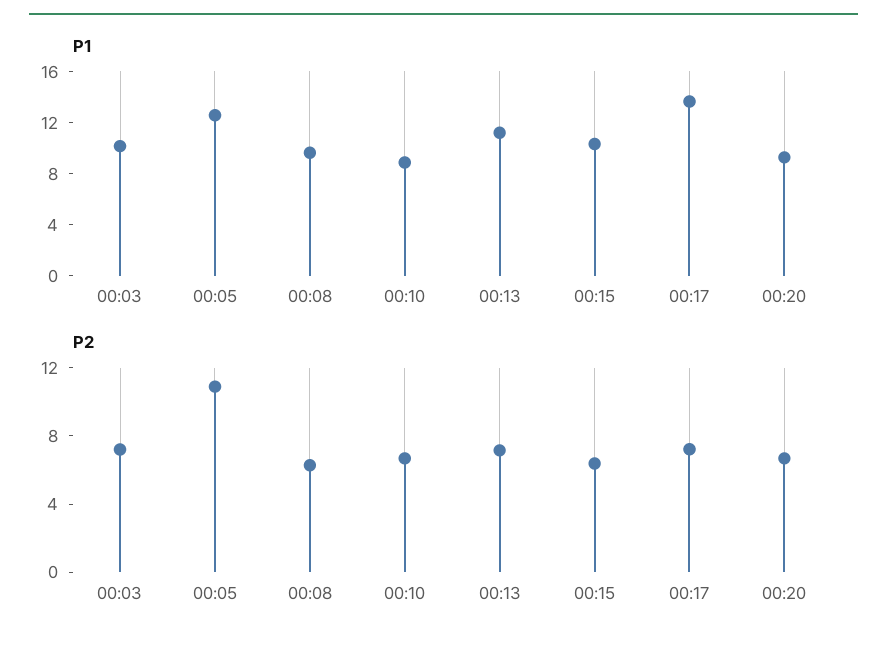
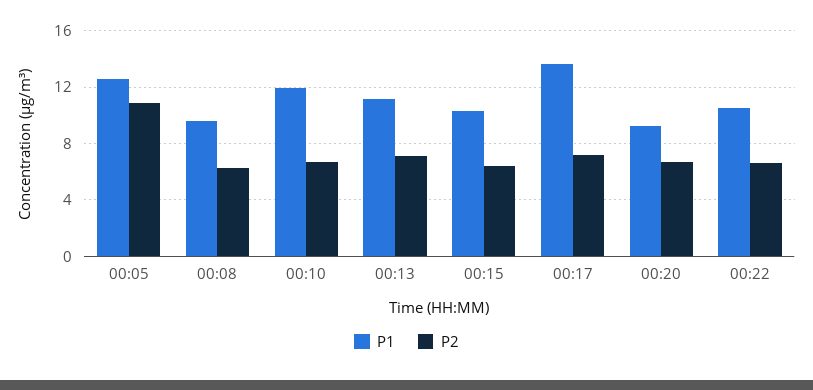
P1, 00:03: 10 -> none
P1, 00:10: 9 -> 12
P2, 00:03: 7 -> none
P1, 00:22: none -> 10.5
P2, 00:22: none -> 6.5

